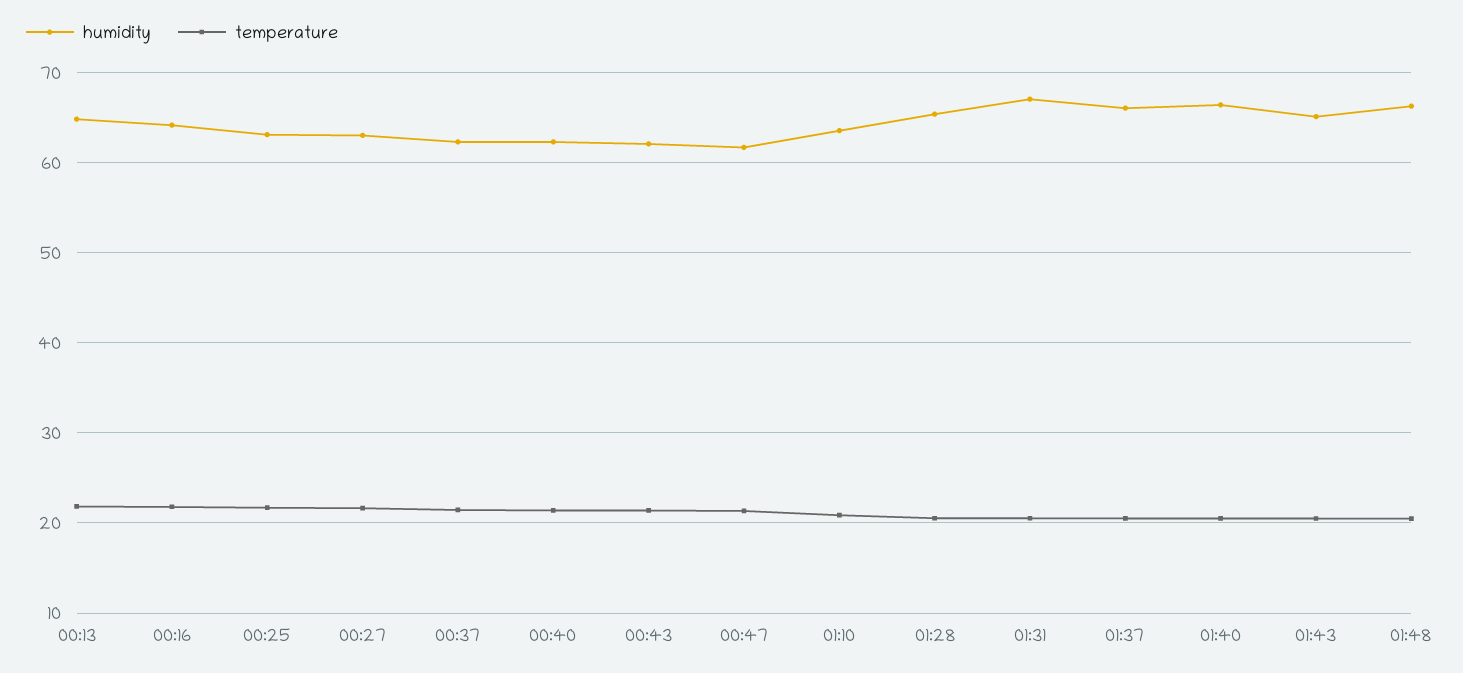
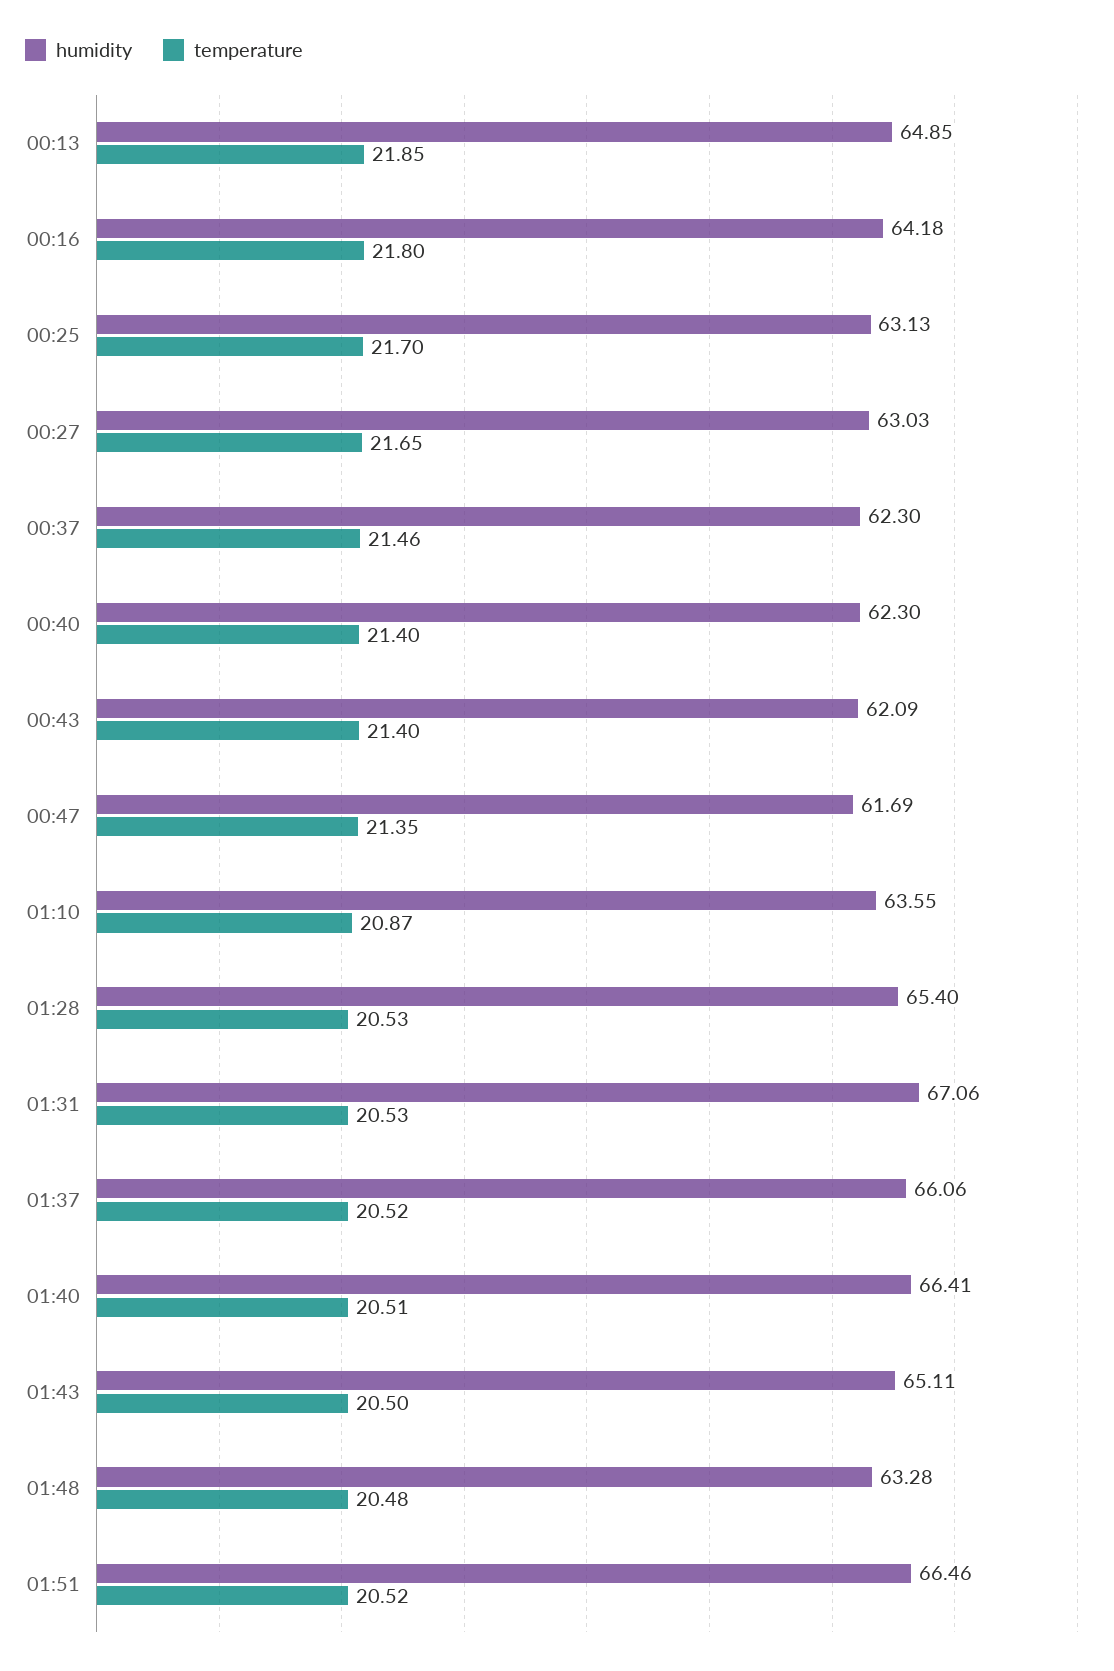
humidity, 01:48: 66 -> 63.28
humidity, 01:51: none -> 66.46
temperature, 01:51: none -> 20.52

